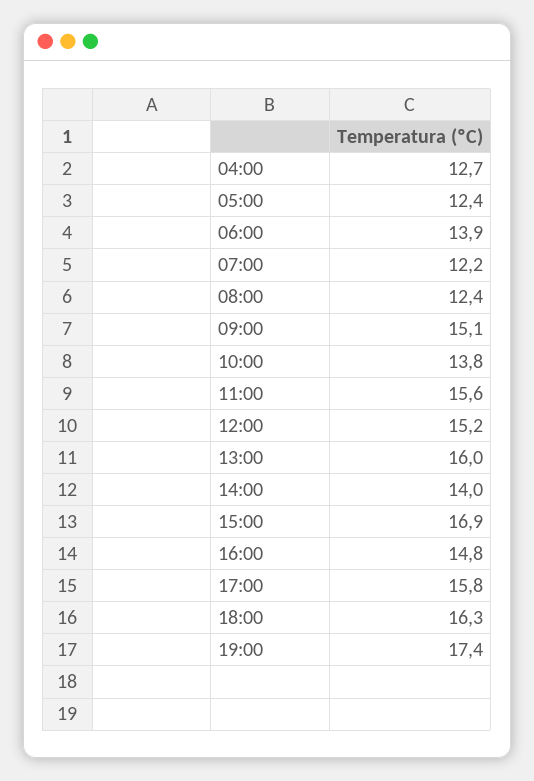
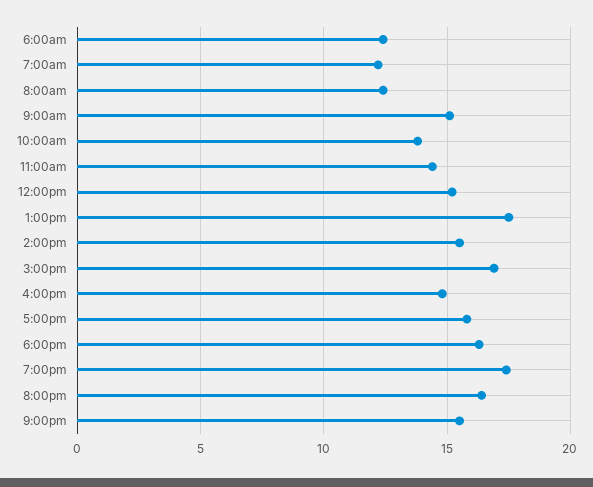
04:00: 12.7 -> none
05:00: 12.4 -> none
06:00: 13.9 -> 12.5
11:00: 15.6 -> 14.5
13:00: 16 -> 17.5
14:00: 14 -> 15.5
8:00pm: none -> 16.5
9:00pm: none -> 15.5

